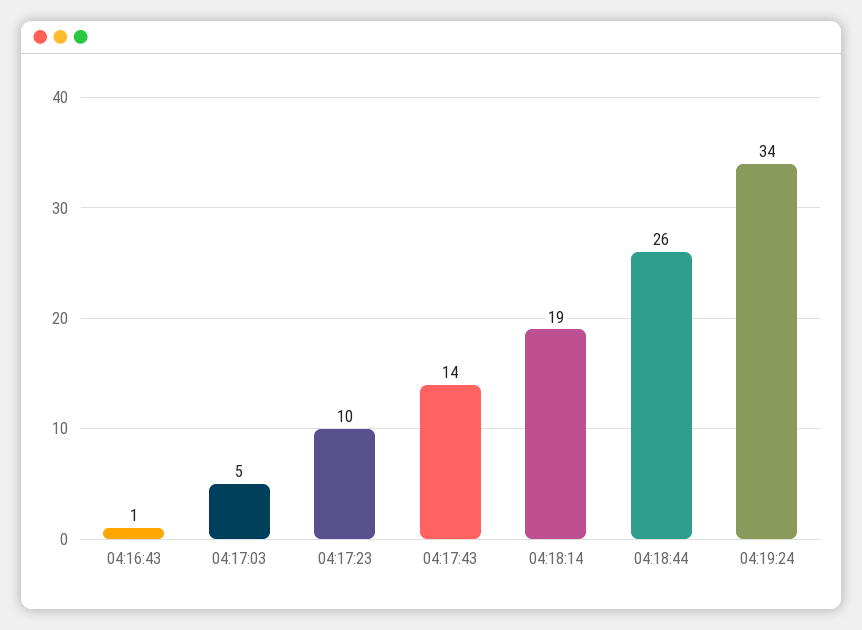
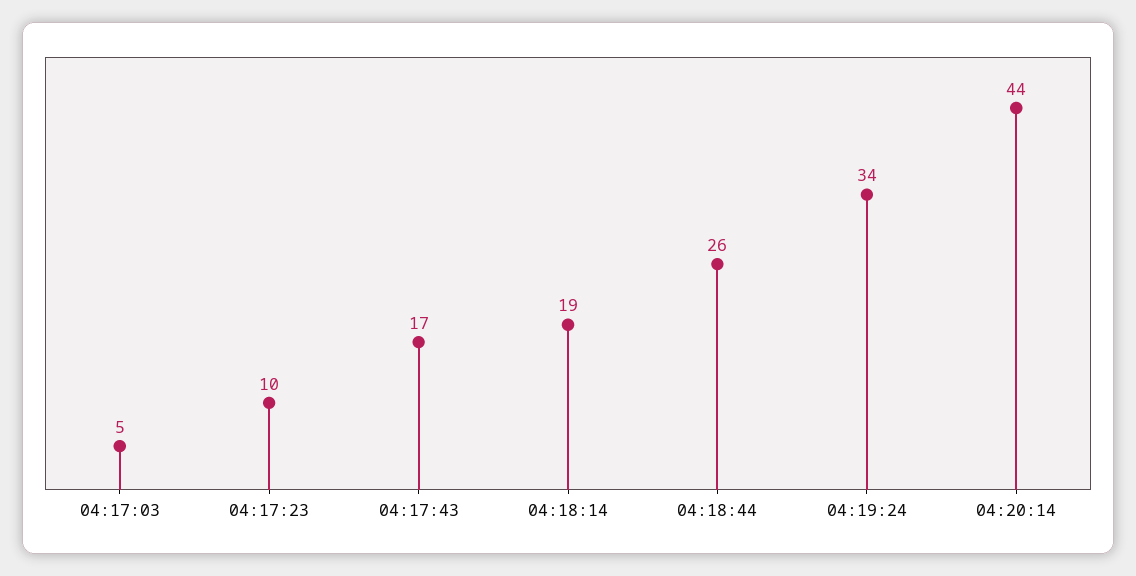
04:16:43: 1 -> none
04:17:43: 14 -> 17
04:20:14: none -> 44

